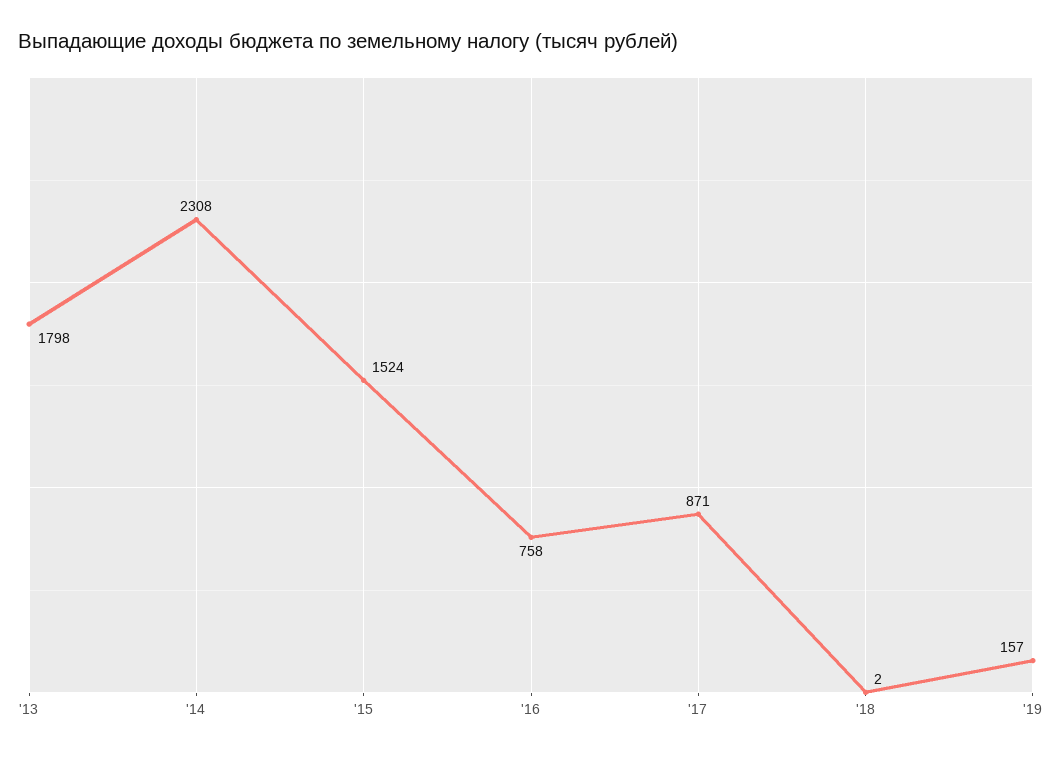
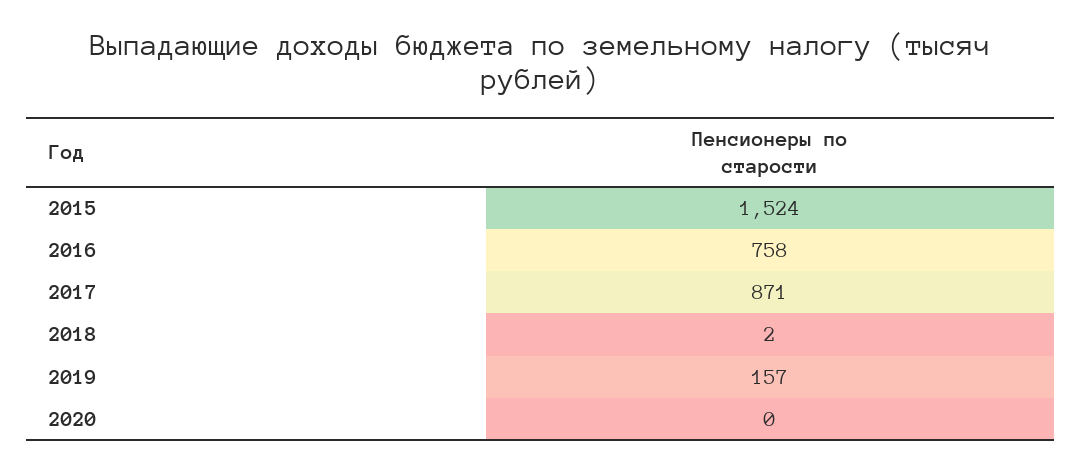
'13: 1798 -> none
'14: 2308 -> none
2020: none -> 0

